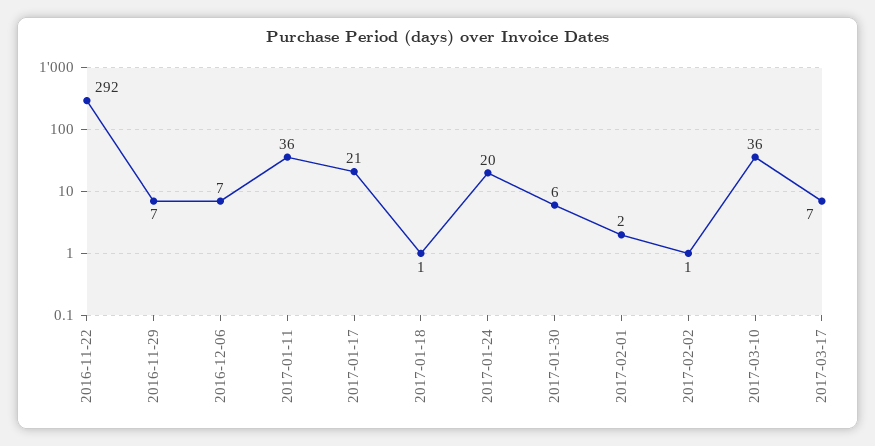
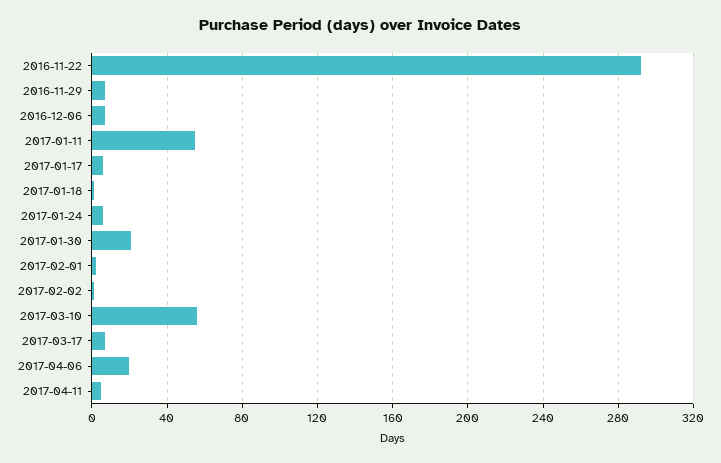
2017-01-11: 36 -> 55
2017-01-17: 21 -> 5
2017-01-24: 20 -> 5
2017-01-30: 6 -> 20
2017-03-10: 36 -> 55
2017-04-06: none -> 20
2017-04-11: none -> 5

